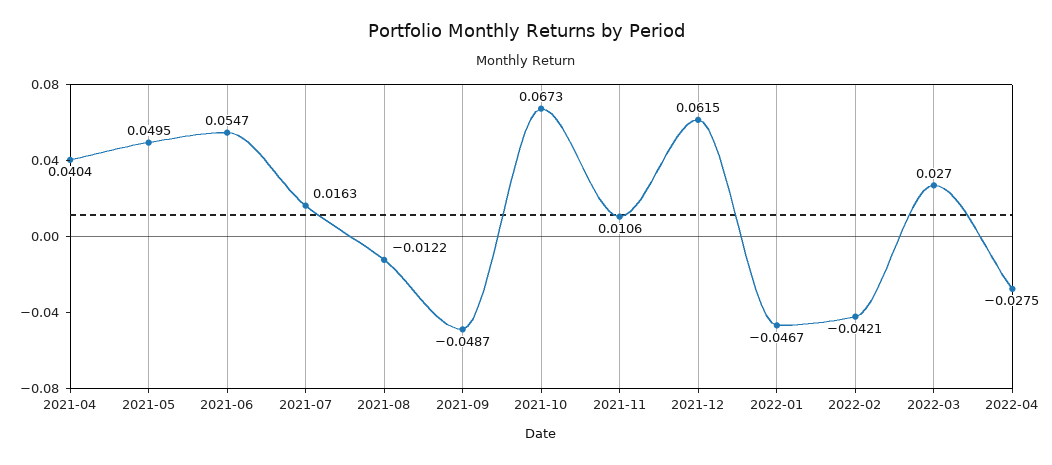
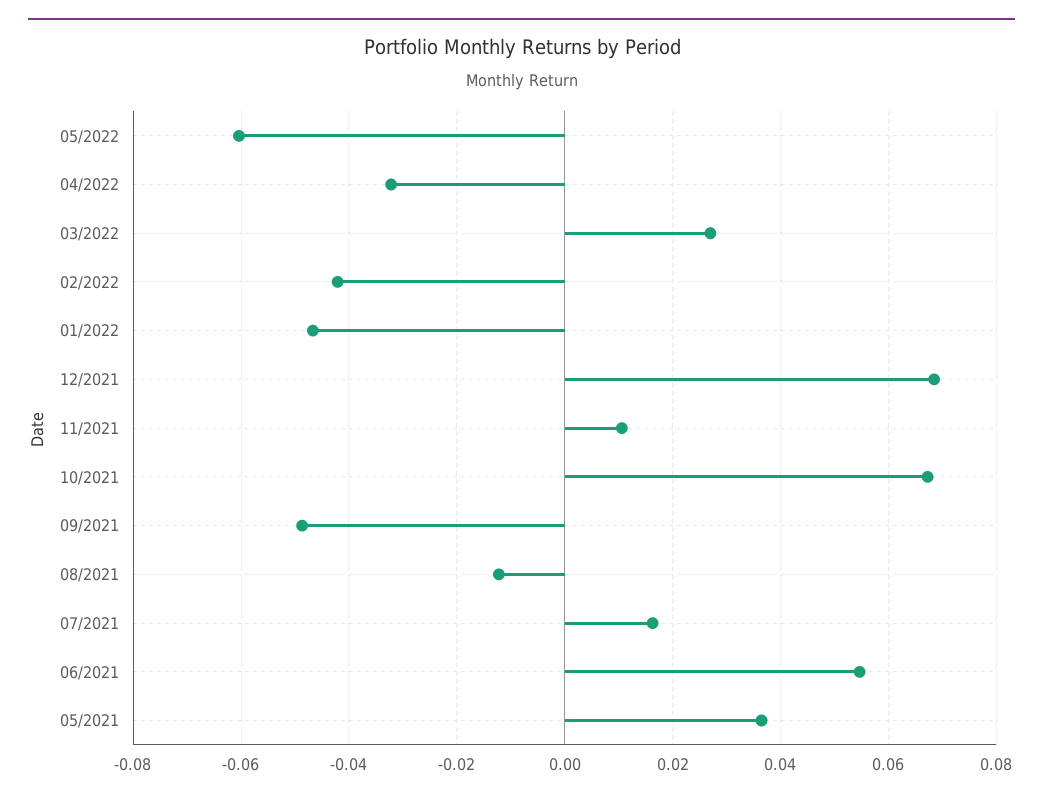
2021-04: 0.0404 -> none
2021-05: 0.0495 -> 0.036
2021-12: 0.0615 -> 0.068
2022-04: -0.0275 -> -0.032
05/2022: none -> -0.06

